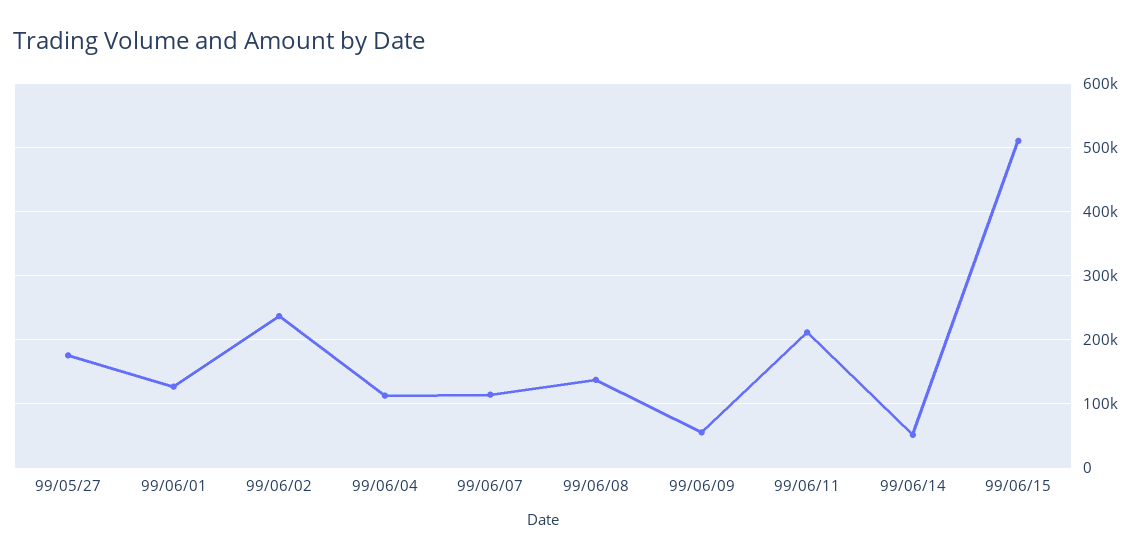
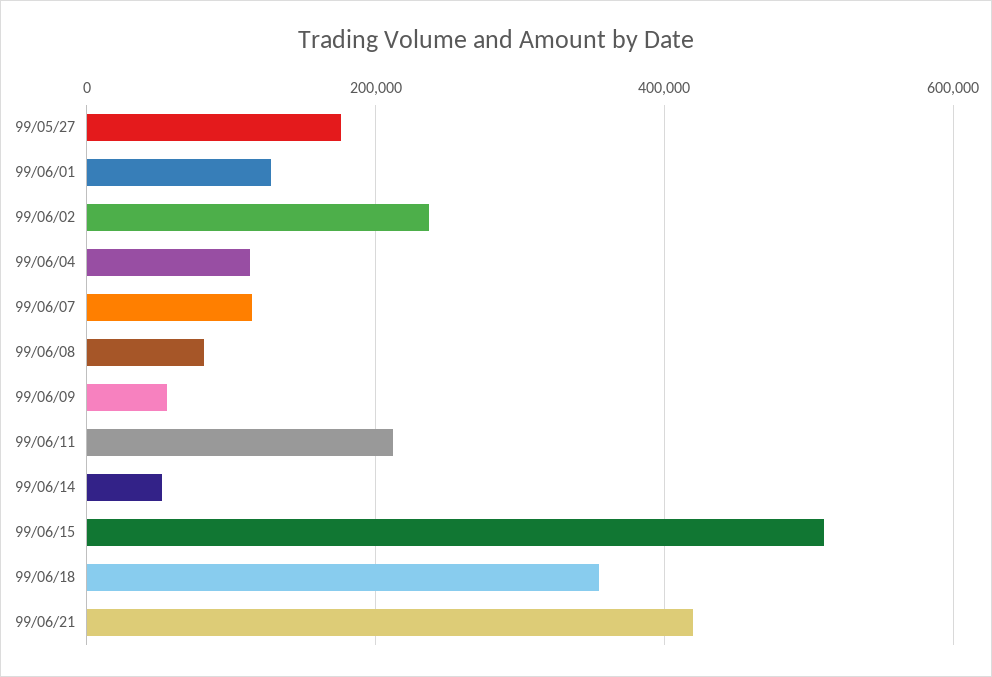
99/06/08: 140000 -> 80000
99/06/18: none -> 360000
99/06/21: none -> 420000

